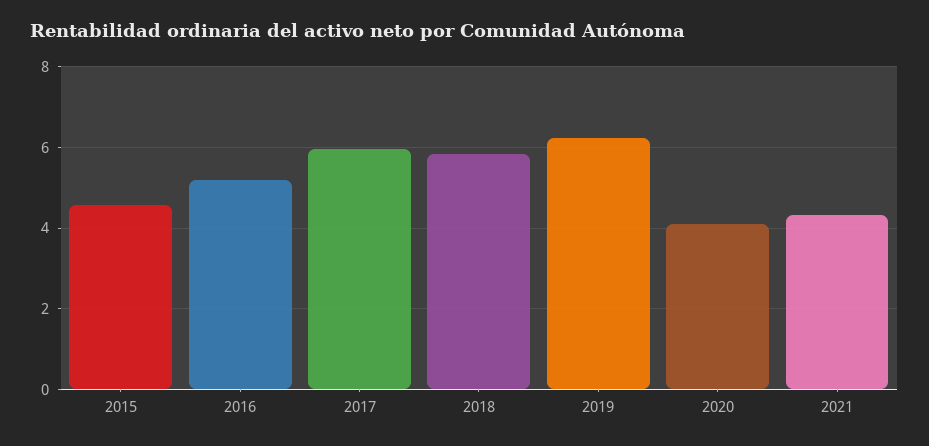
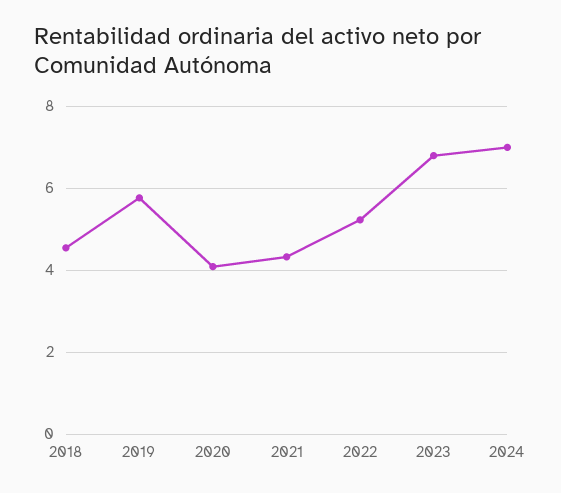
2015: 4.6 -> none
2016: 5.2 -> none
2017: 6 -> none
2018: 5.8 -> 4.6
2019: 6.2 -> 5.8
2022: none -> 5.2
2023: none -> 6.8
2024: none -> 7

